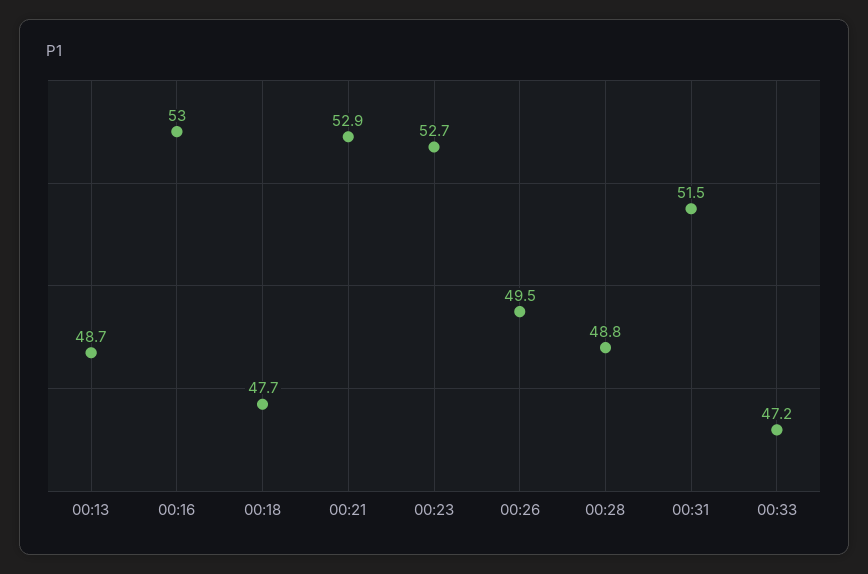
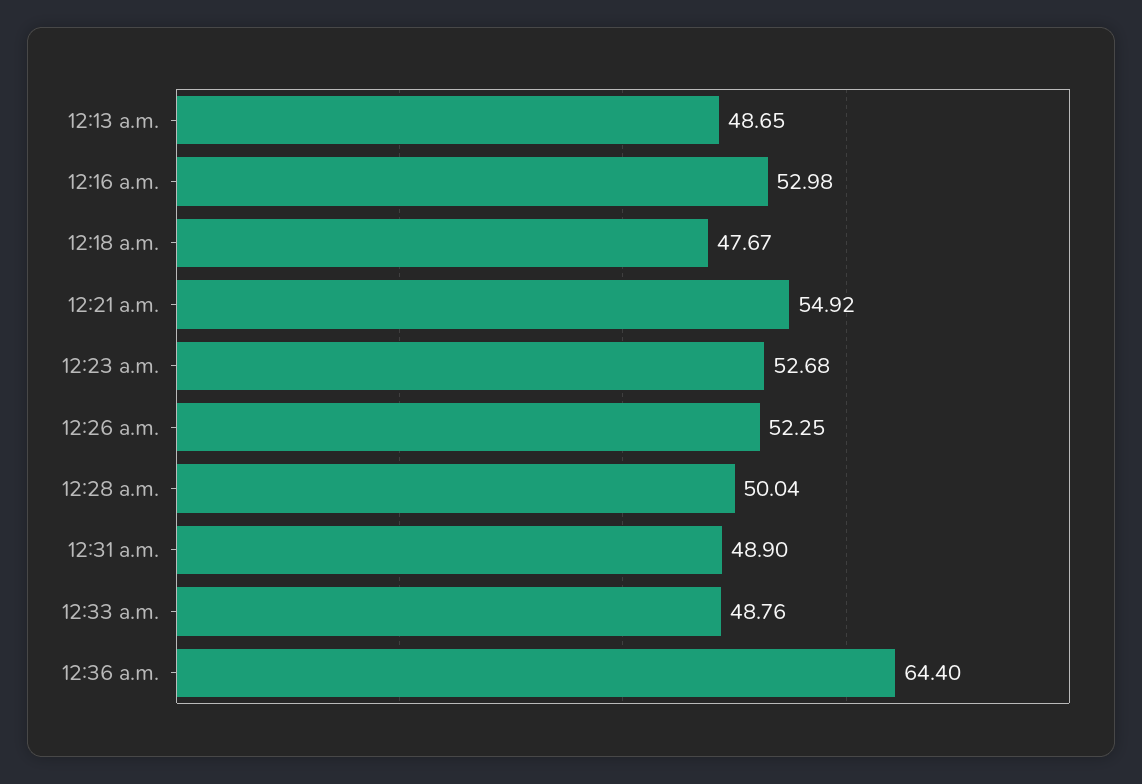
00:21: 52.9 -> 54.92
00:26: 49.5 -> 52.25
00:28: 48.8 -> 50.04
00:31: 51.5 -> 48.9
00:33: 47.2 -> 48.76
12:36 a.m.: none -> 64.4

